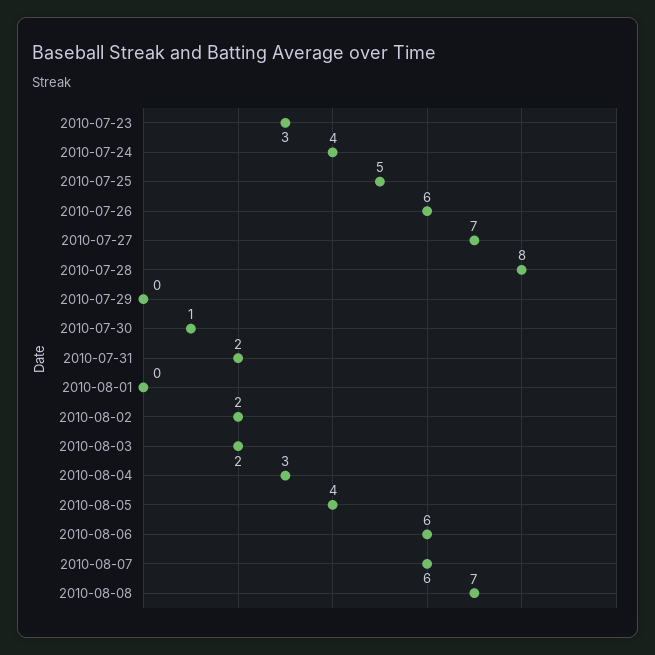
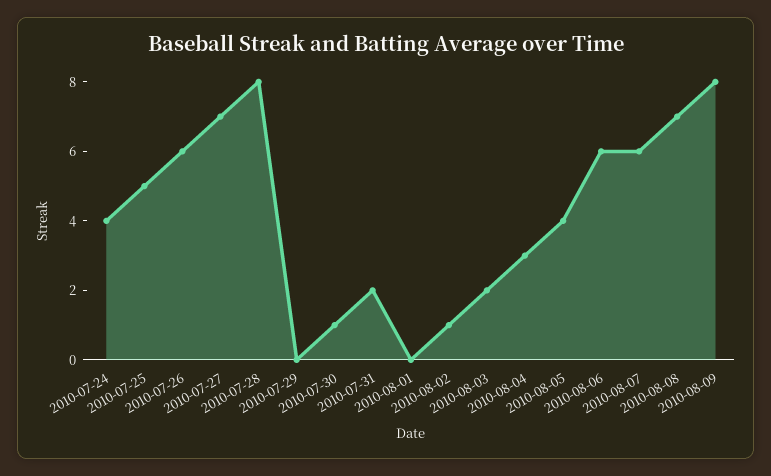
2010-07-23: 3 -> none
2010-08-02: 2 -> 1
2010-08-09: none -> 8

